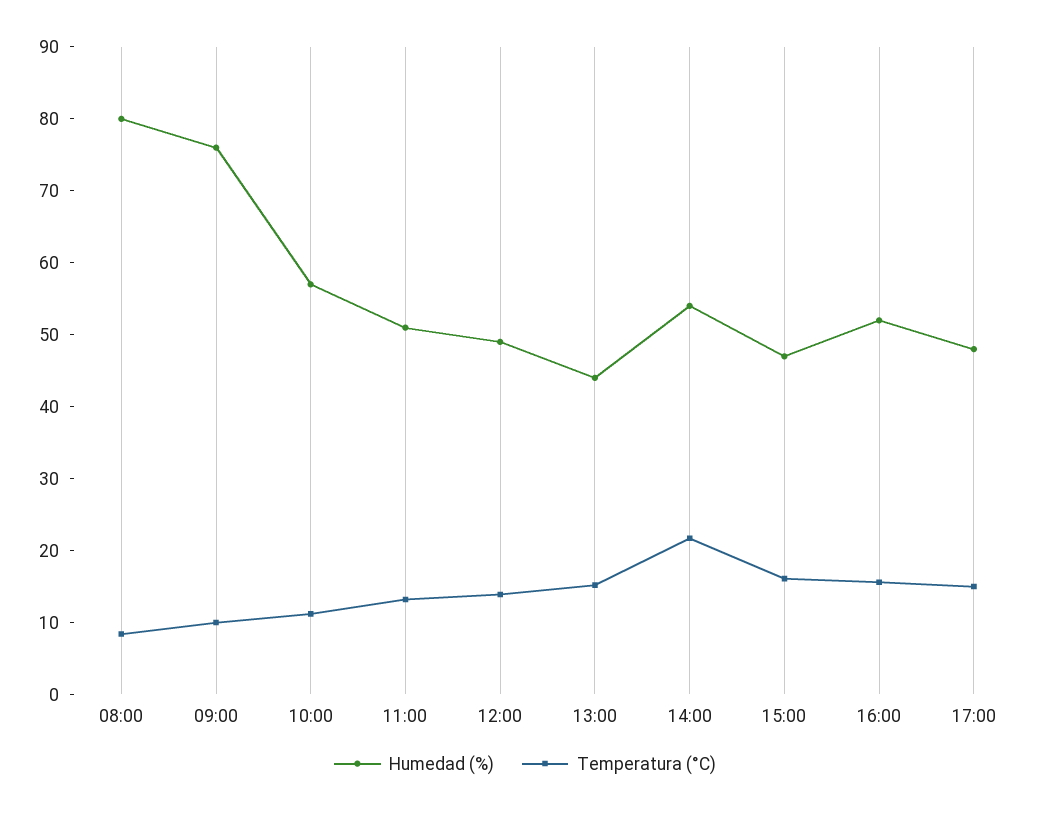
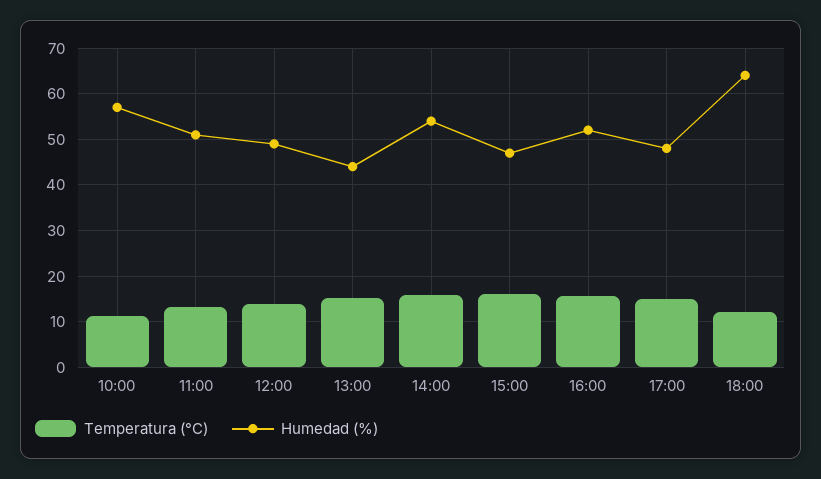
Humedad (%), 08:00: 80 -> none
Temperatura (°C), 08:00: 8 -> none
Humedad (%), 09:00: 76 -> none
Temperatura (°C), 09:00: 10 -> none
Temperatura (°C), 14:00: 22 -> 16
Temperatura (°C), 18:00: none -> 12
Humedad (%), 18:00: none -> 64

